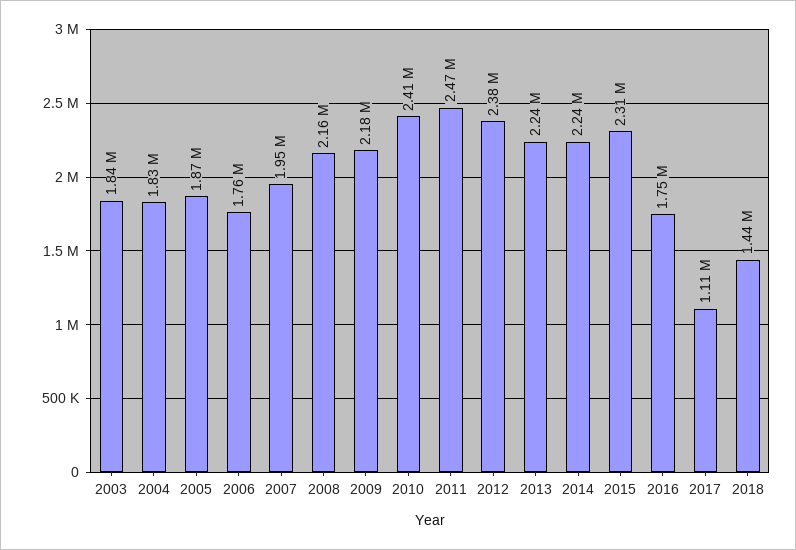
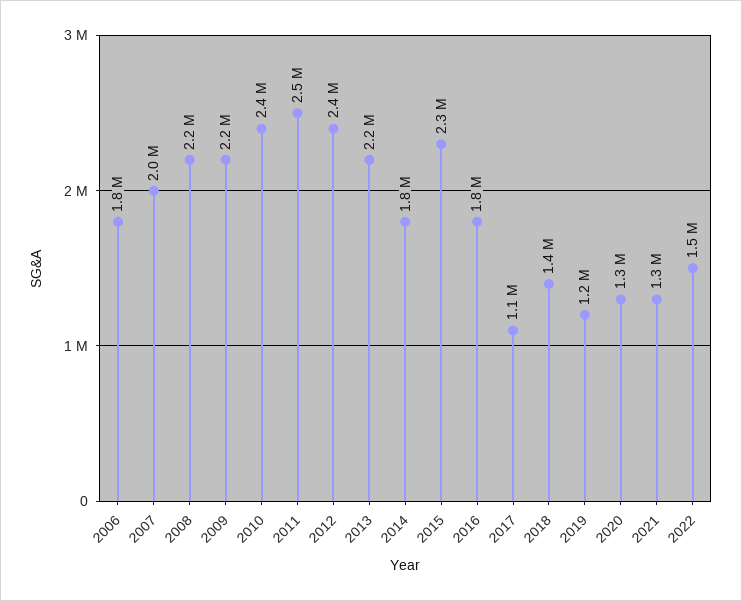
2003: 1840000 -> none
2004: 1830000 -> none
2005: 1870000 -> none
2014: 2240000 -> 1800000
2019: none -> 1200000
2020: none -> 1300000
2021: none -> 1300000
2022: none -> 1500000

